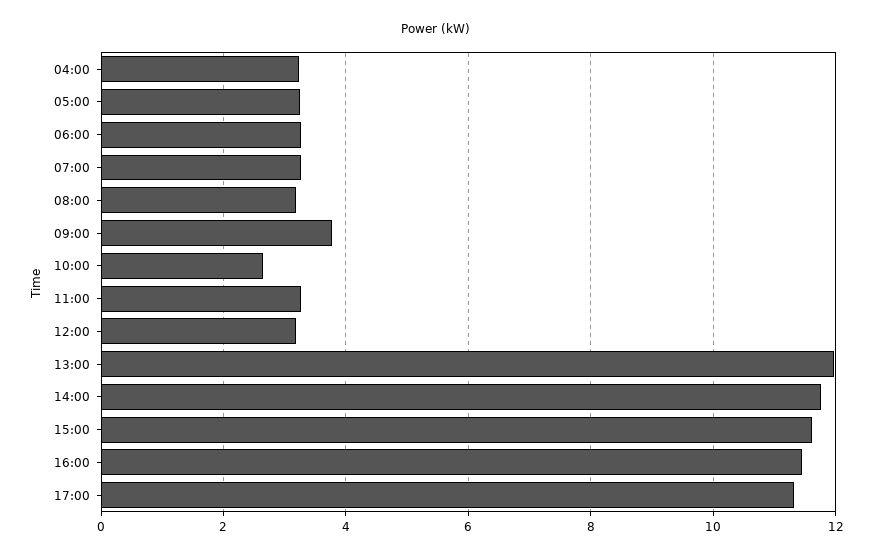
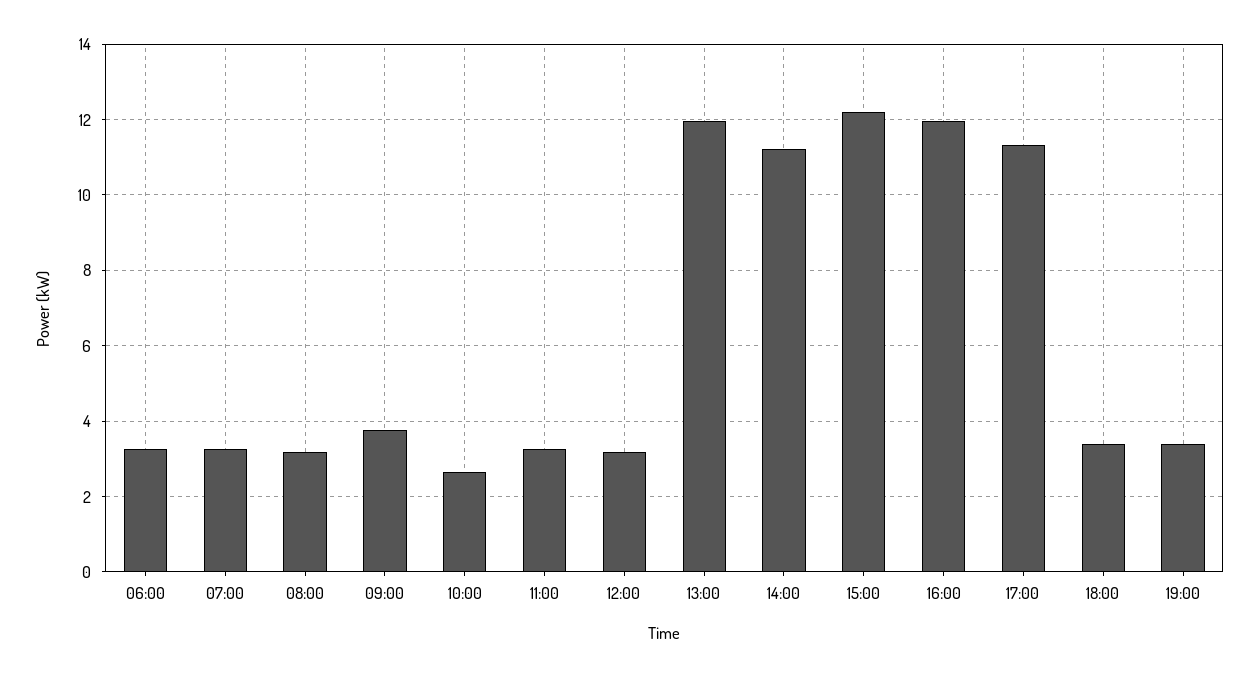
04:00: 3.2 -> none
05:00: 3.2 -> none
14:00: 11.8 -> 11.2
15:00: 11.6 -> 12.2
16:00: 11.4 -> 12
18:00: none -> 3.4
19:00: none -> 3.4

